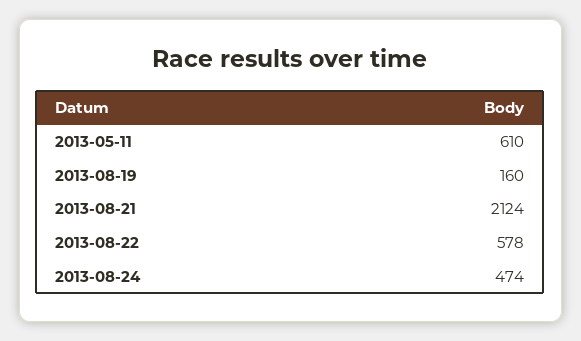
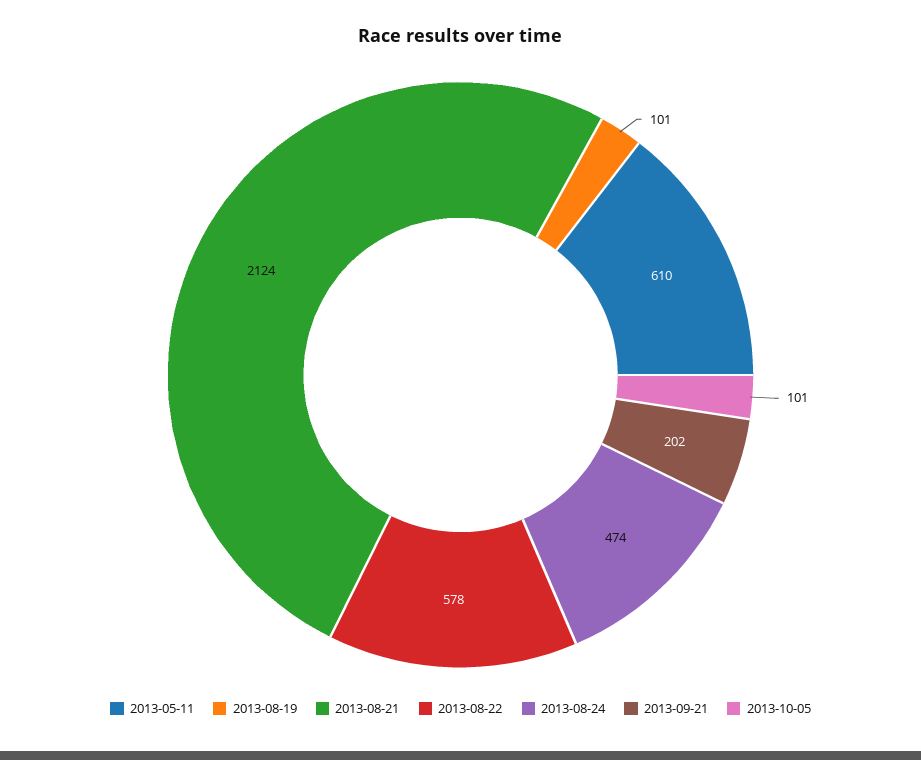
2013-08-19: 160 -> 101
2013-09-21: none -> 202
2013-10-05: none -> 101

